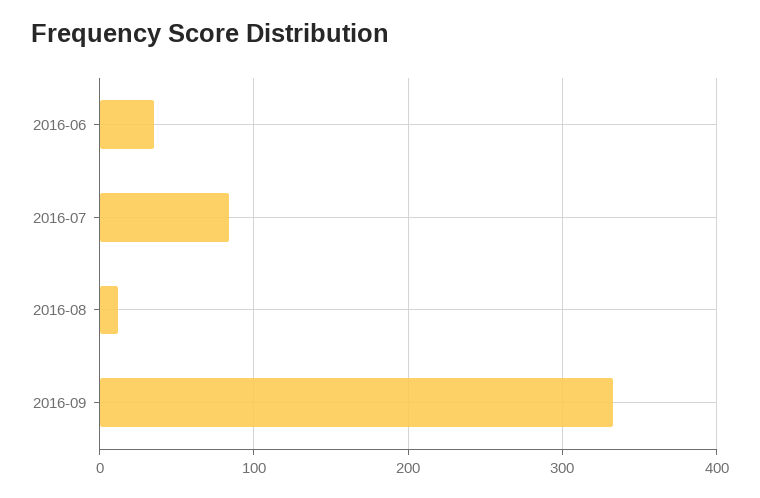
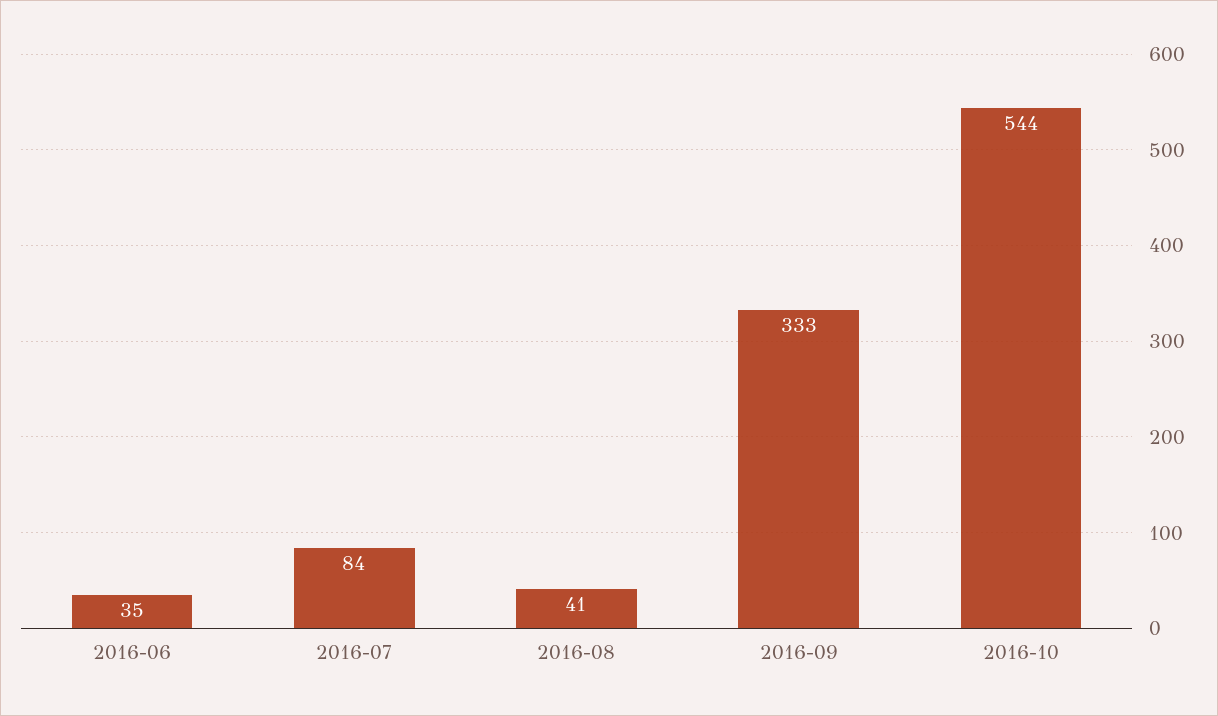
2016-08: 10 -> 41
2016-10: none -> 544

